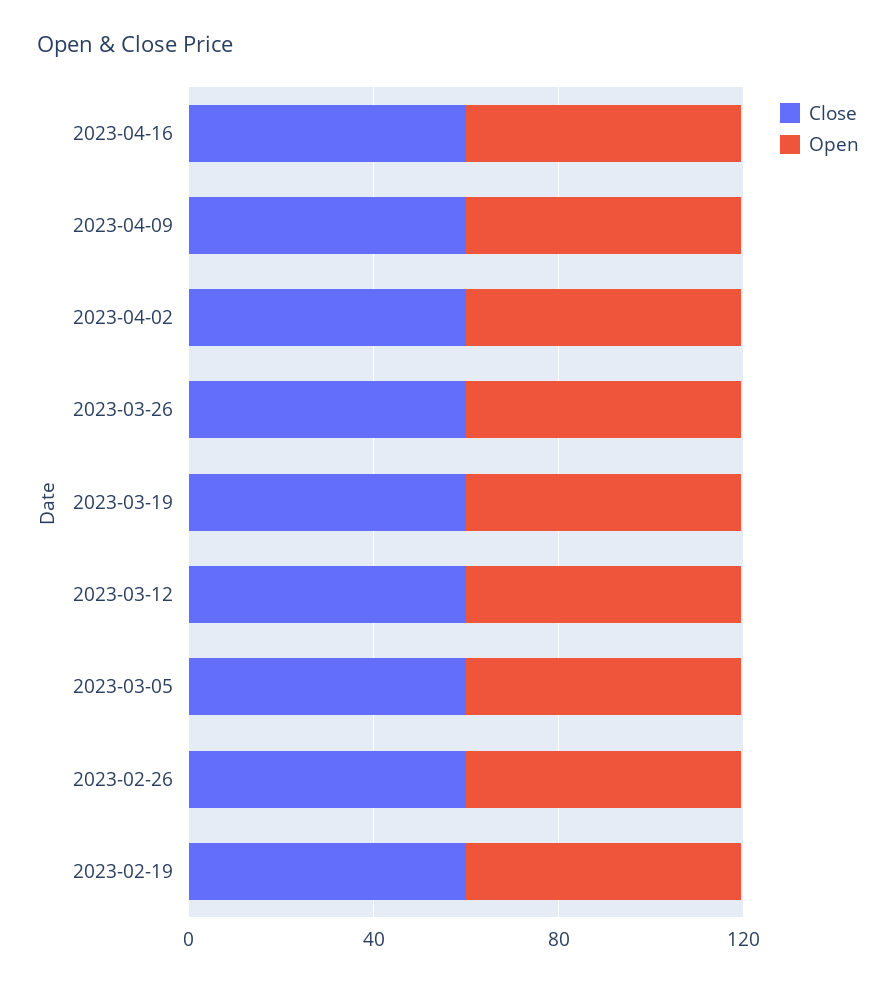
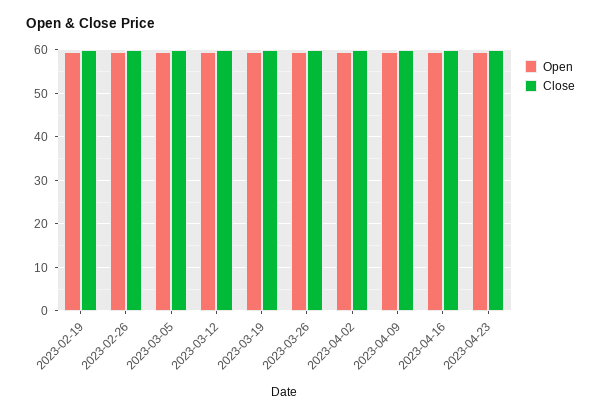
Open, 2023-04-23: none -> 60
Close, 2023-04-23: none -> 60

